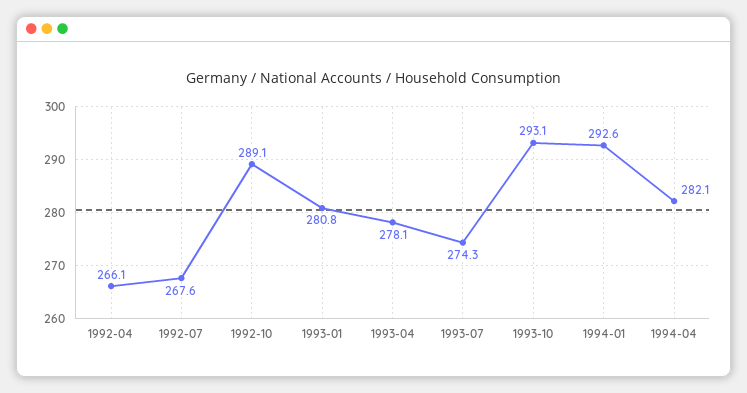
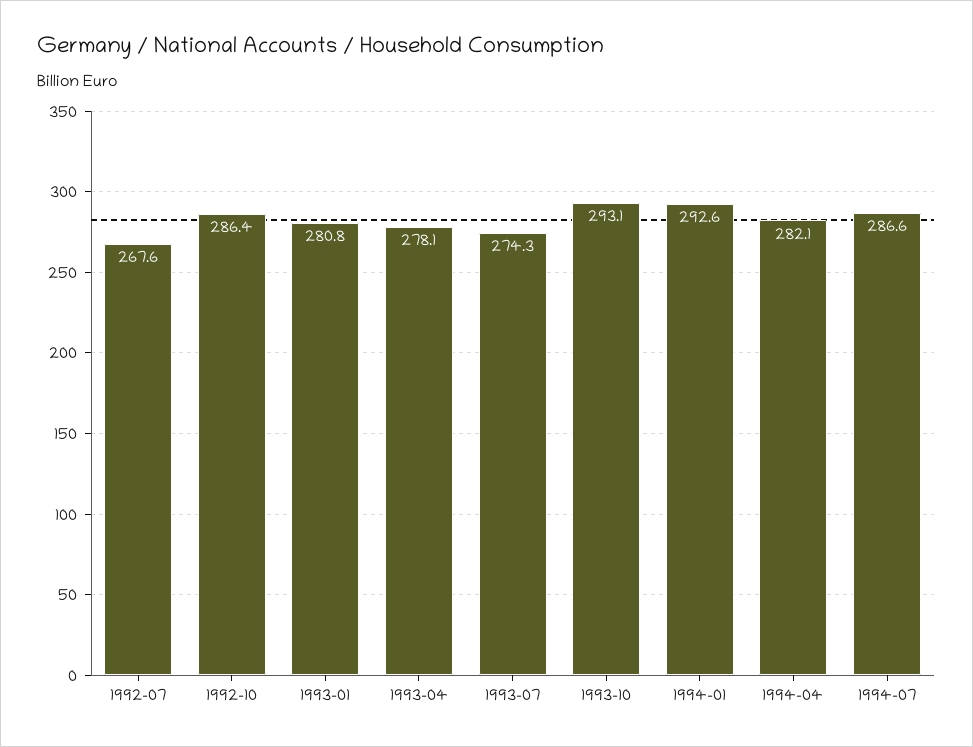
1992-04: 266.1 -> none
1992-10: 289.1 -> 286.4
1994-07: none -> 286.6

